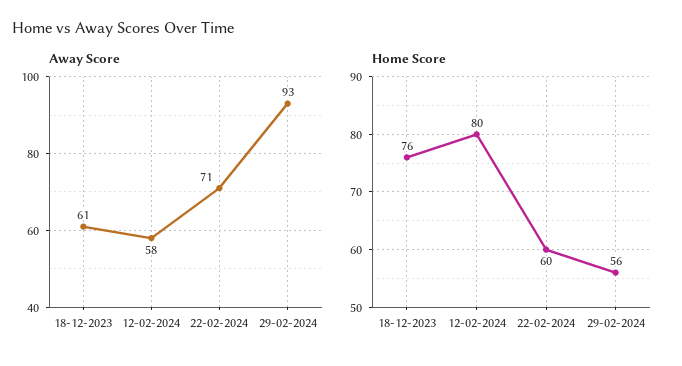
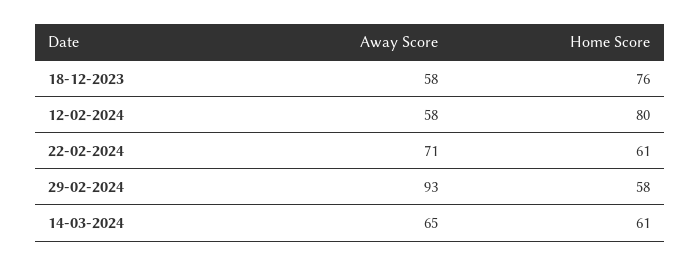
Away Score, 18-12-2023: 61 -> 58
Home Score, 22-02-2024: 60 -> 61
Home Score, 29-02-2024: 56 -> 58
Away Score, 14-03-2024: none -> 65
Home Score, 14-03-2024: none -> 61

